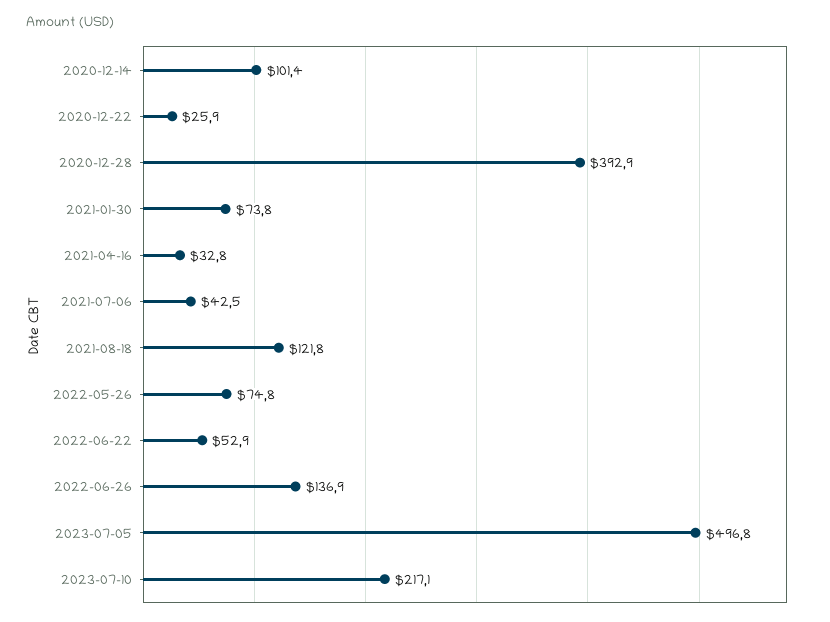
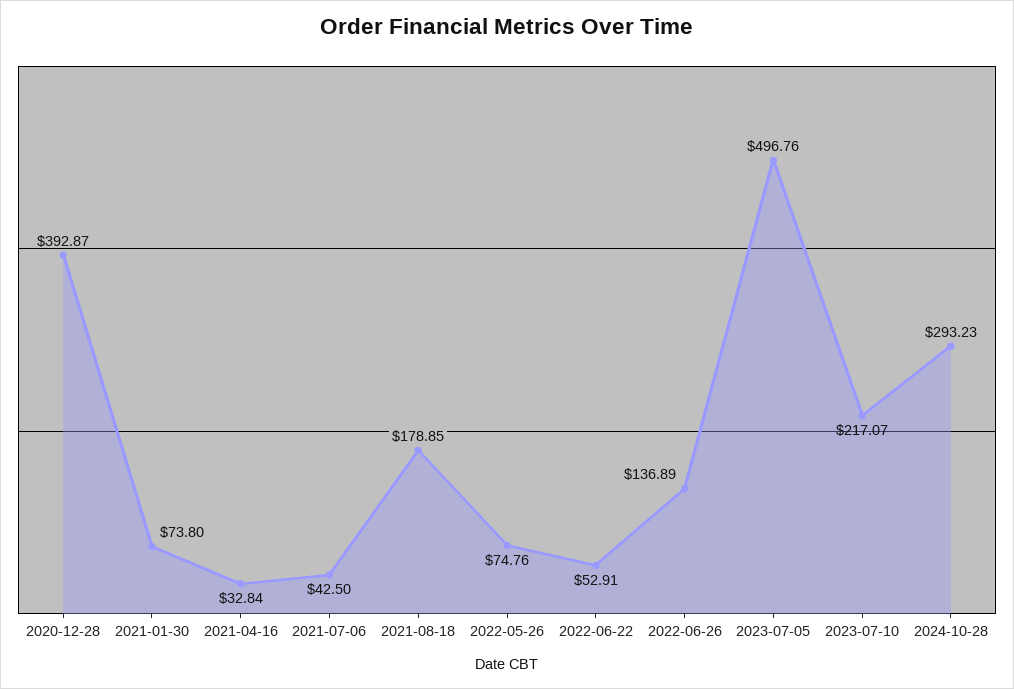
2020-12-14: 101.4 -> none
2020-12-22: 25.9 -> none
2021-08-18: 121.8 -> 178.85
2024-10-28: none -> 293.23

